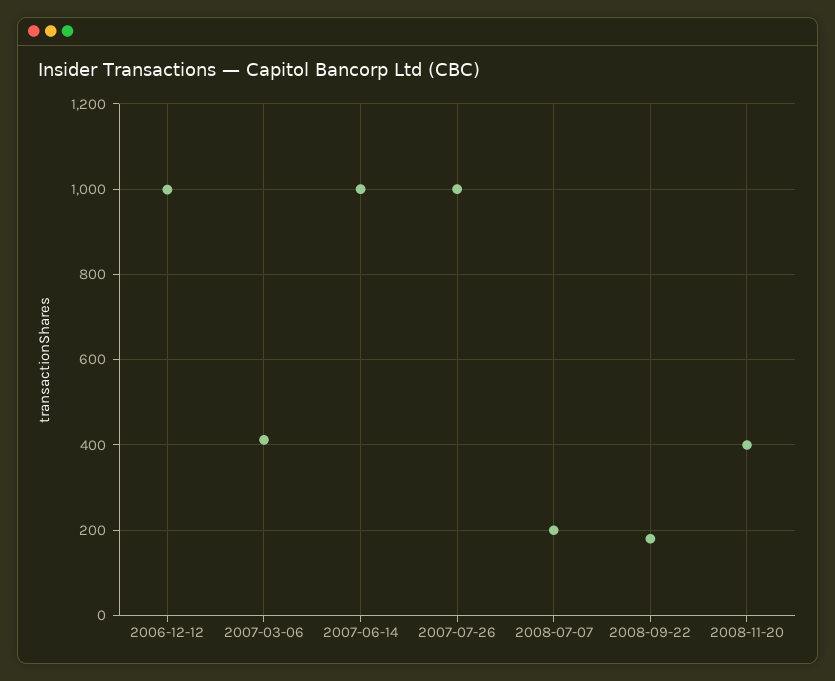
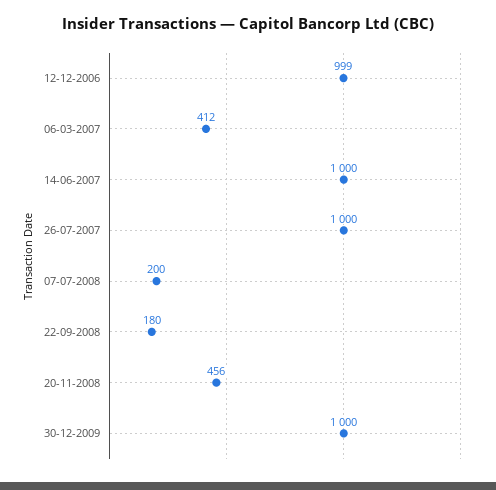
2008-11-20: 400 -> 456
30-12-2009: none -> 1000

